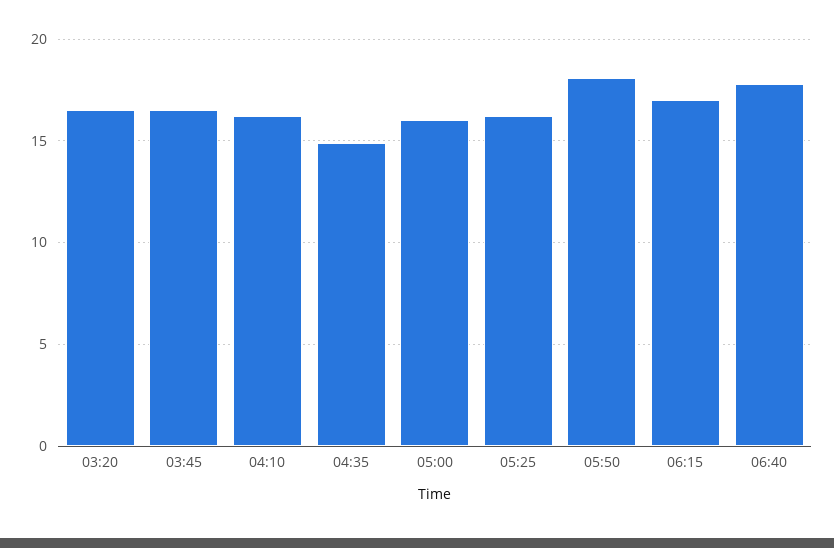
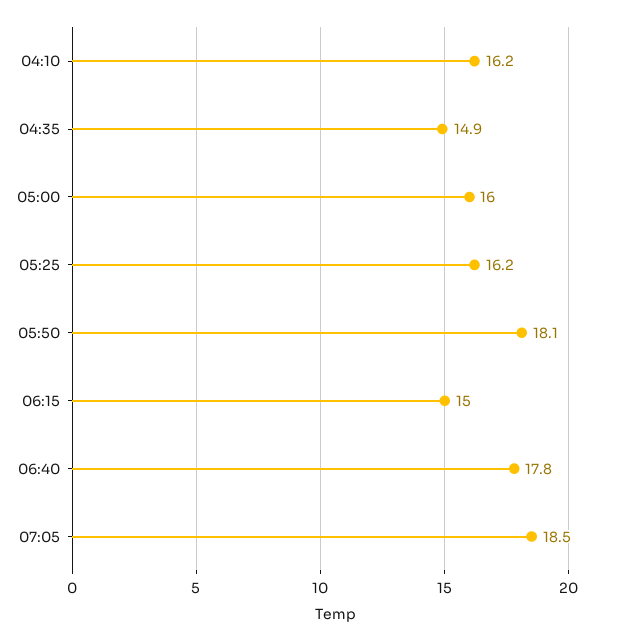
03:20: 16.5 -> none
03:45: 16.5 -> none
06:15: 17 -> 15
07:05: none -> 18.5

